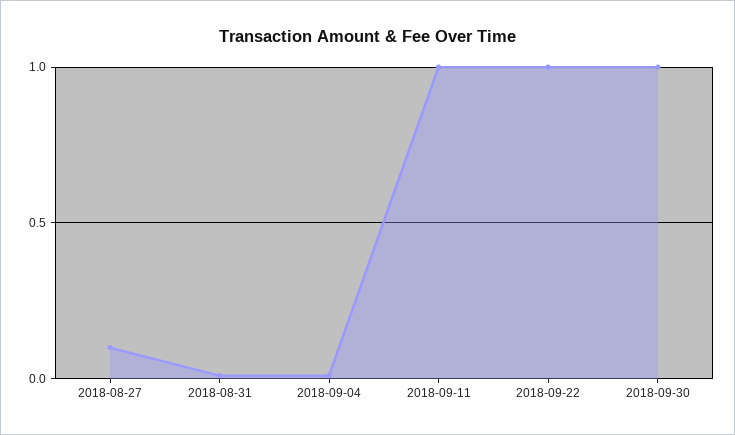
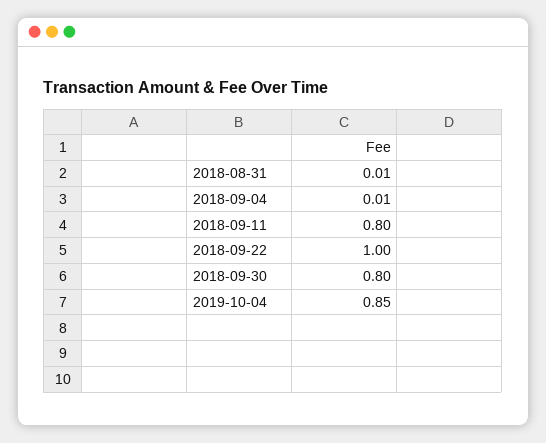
2018-08-27: 0.1 -> none
2018-09-11: 1 -> 0.8
2018-09-30: 1 -> 0.8
2019-10-04: none -> 0.85

